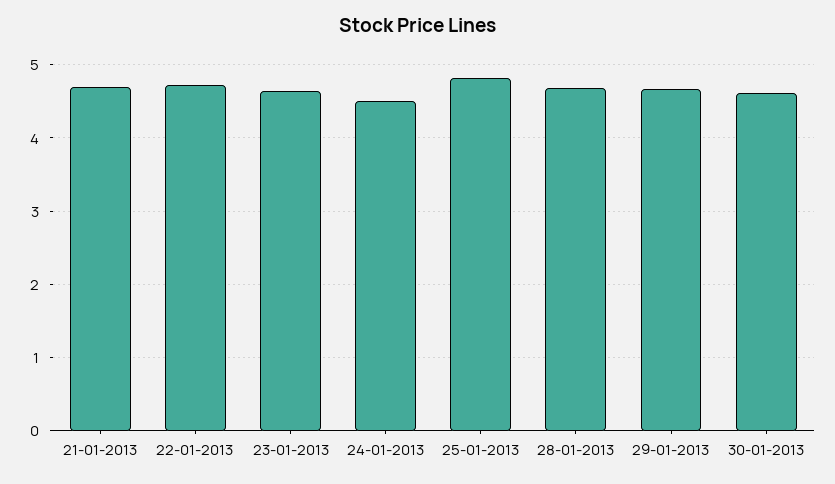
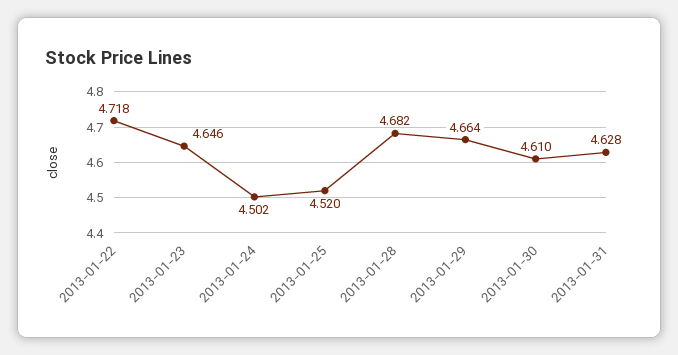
21-01-2013: 4.7 -> none
25-01-2013: 4.8 -> 4.52
2013-01-31: none -> 4.628

